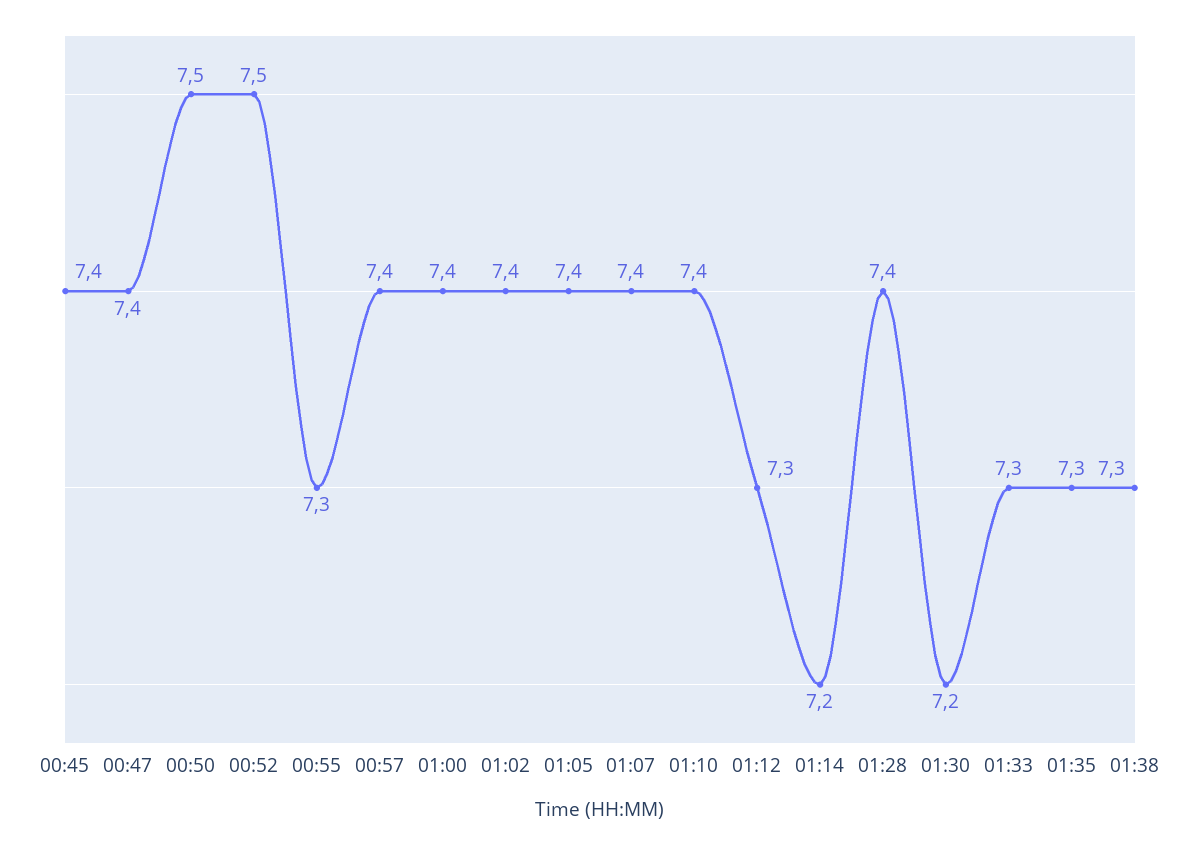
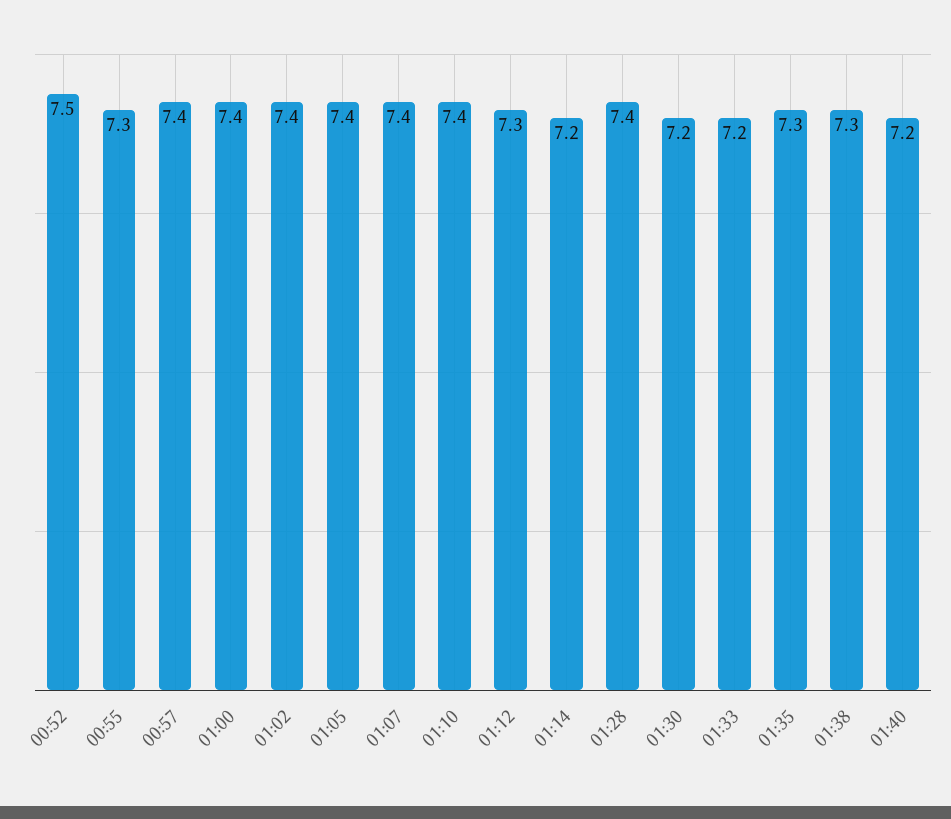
00:45: 7.4 -> none
00:47: 7.4 -> none
00:50: 7.5 -> none
01:33: 7.3 -> 7.2
01:40: none -> 7.2

